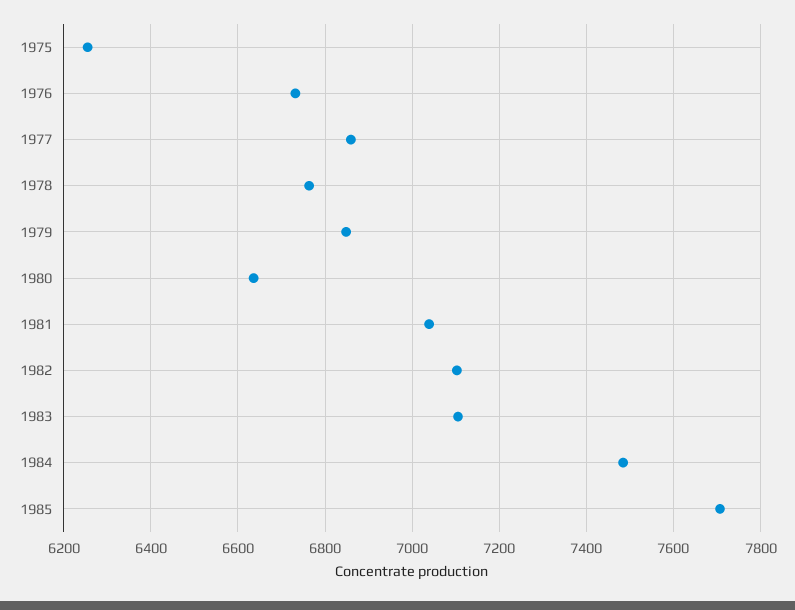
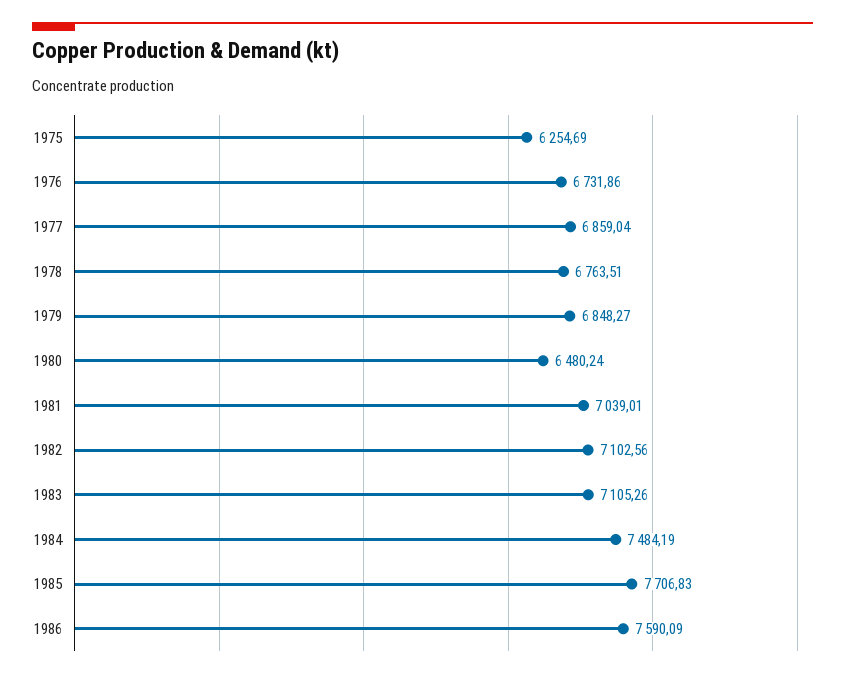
1980: 6640 -> 6480.24
1986: none -> 7590.09

